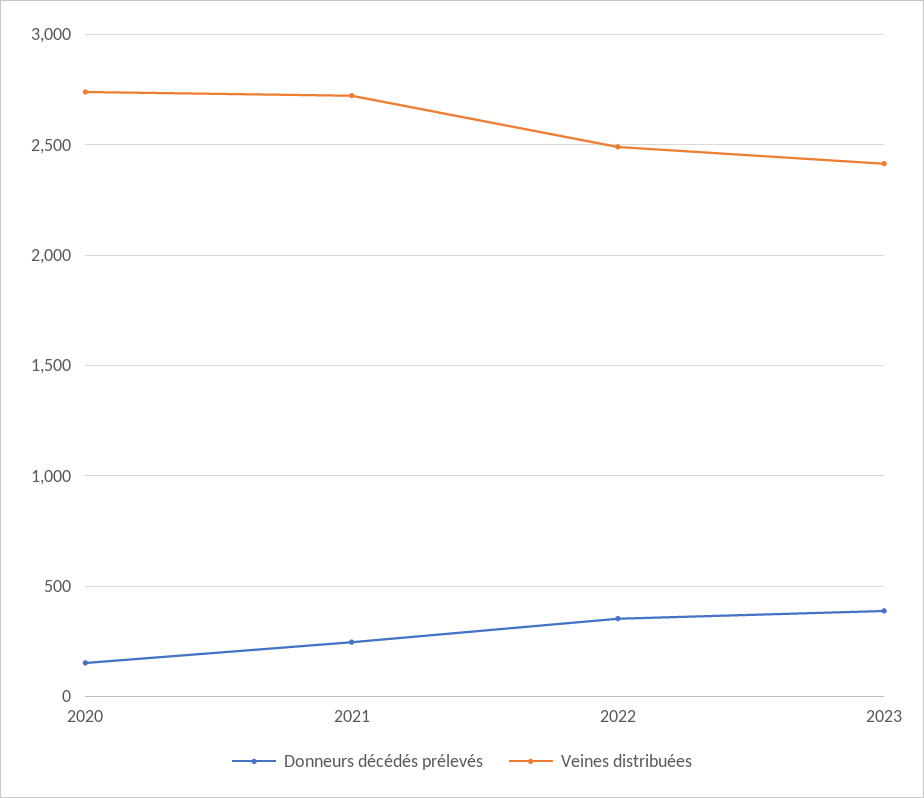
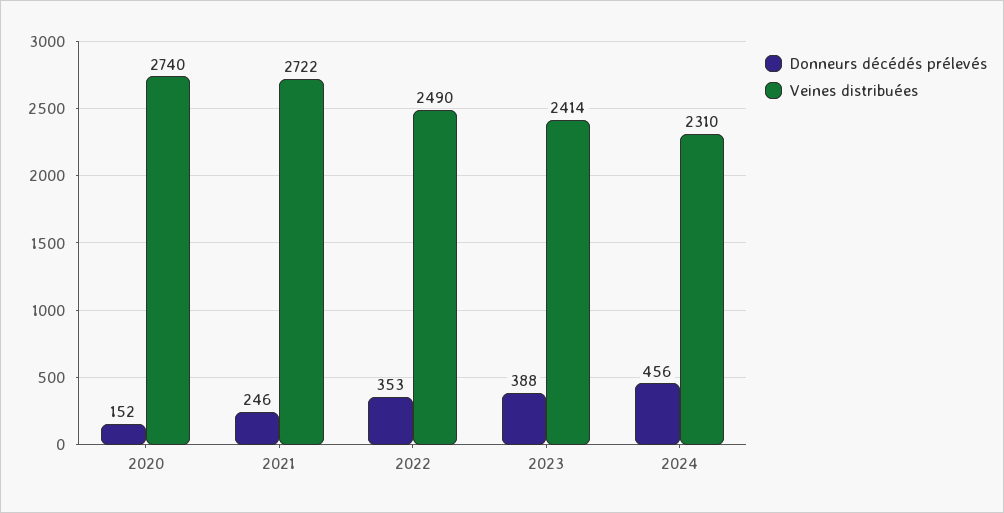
Donneurs décédés prélevés, 2024: none -> 456
Veines distribuées, 2024: none -> 2310

